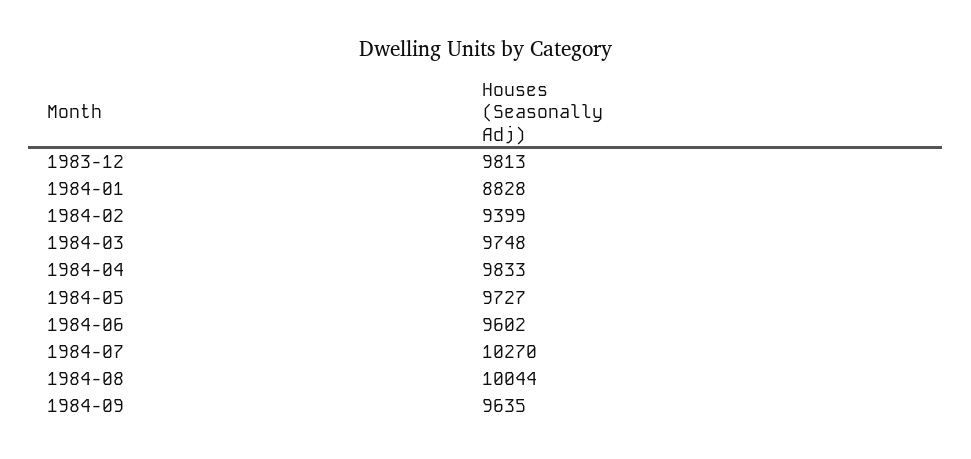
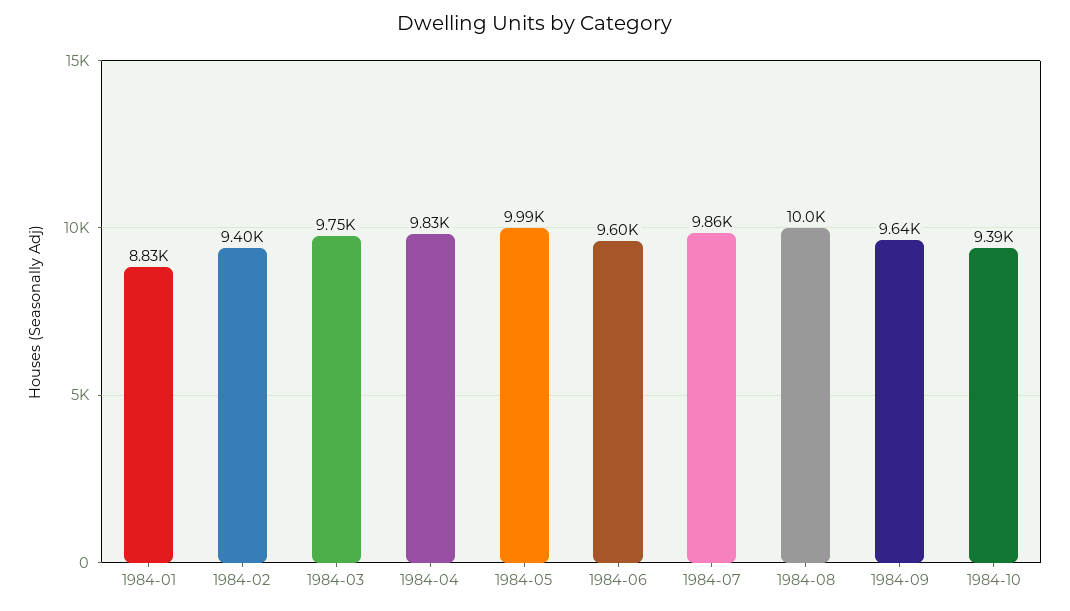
1983-12: 9813 -> none
1984-05: 9727 -> 9990
1984-07: 10270 -> 9860
1984-10: none -> 9390

